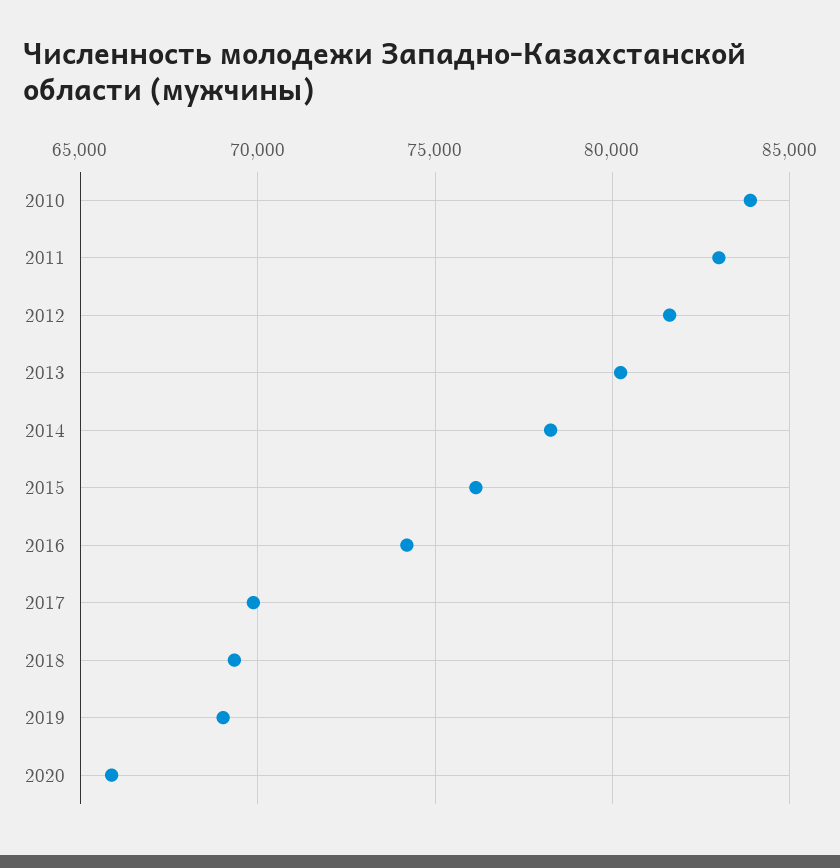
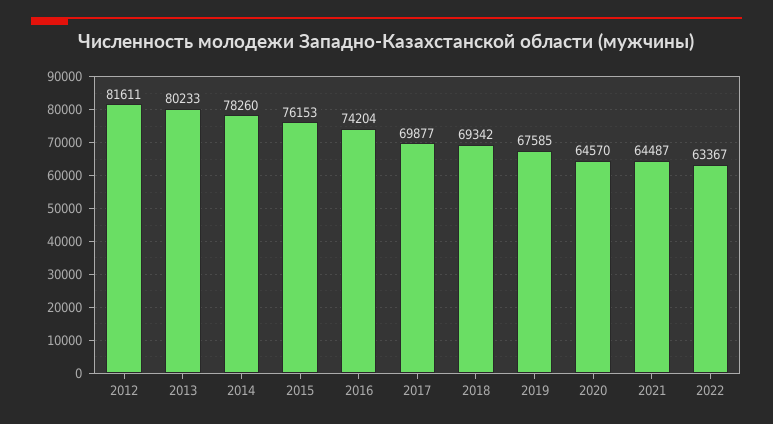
2010: 84000 -> none
2011: 83000 -> none
2019: 69000 -> 67585
2020: 66000 -> 64570
2021: none -> 64487
2022: none -> 63367

